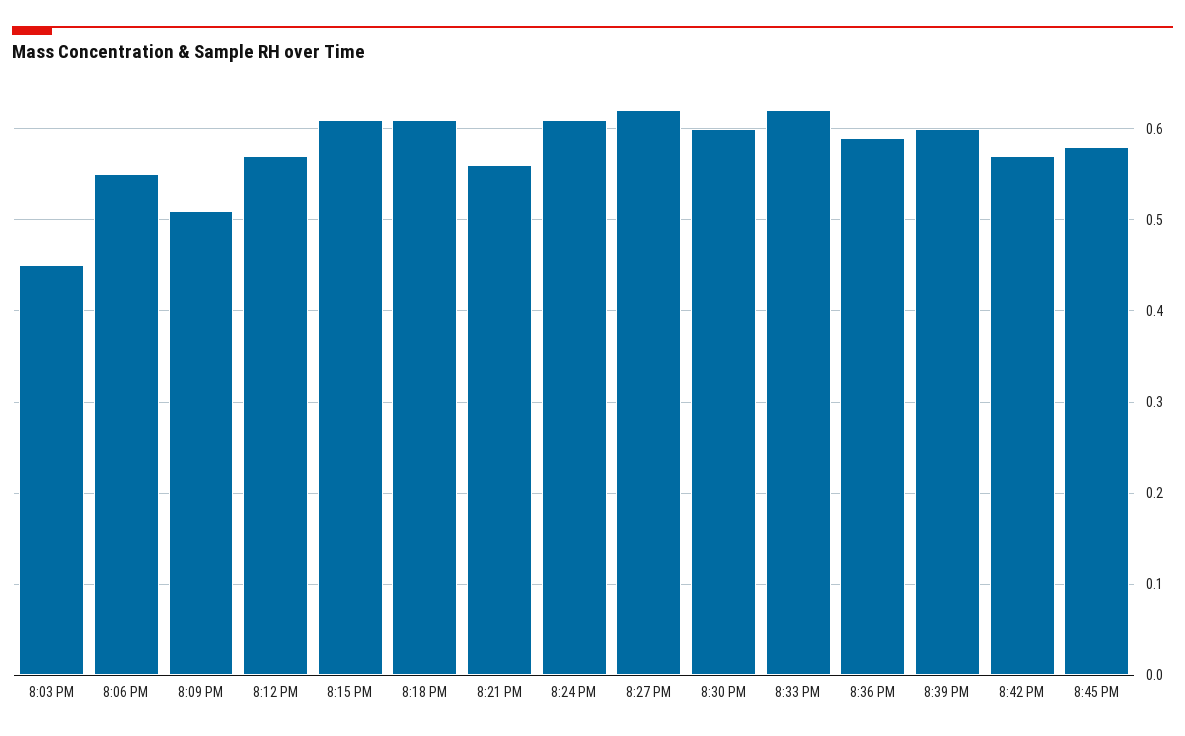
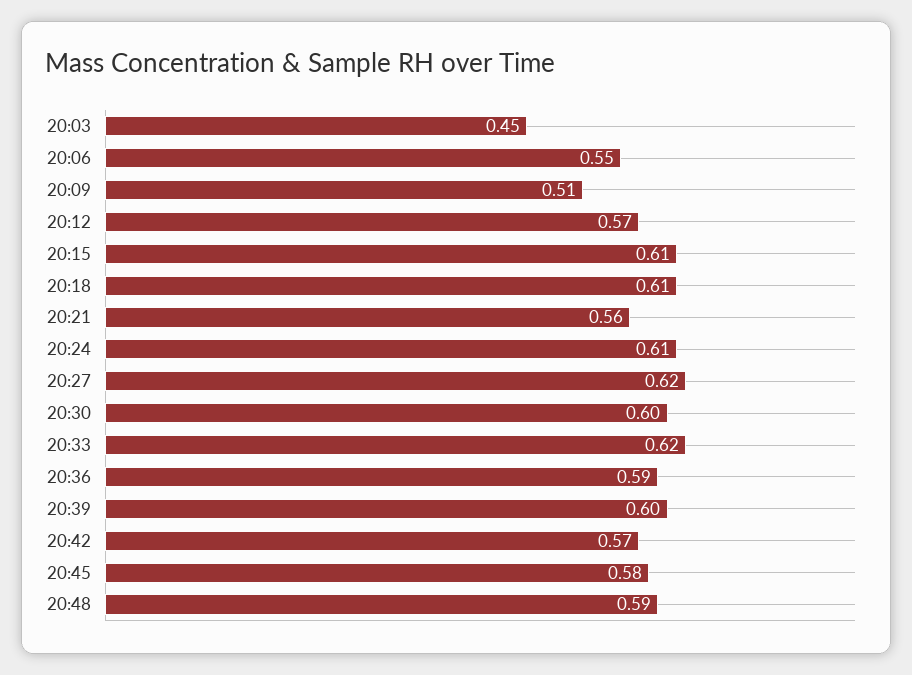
20:48: none -> 0.59

